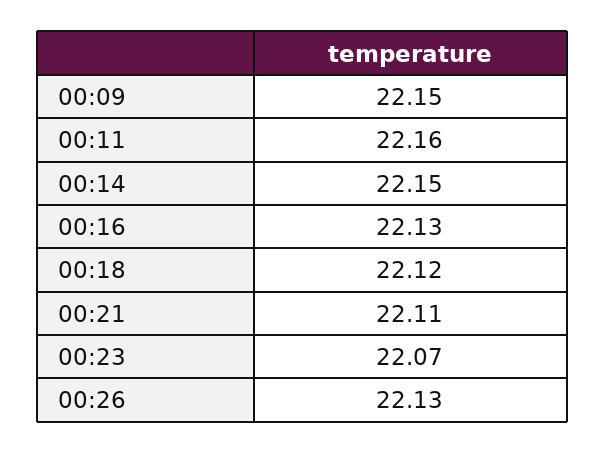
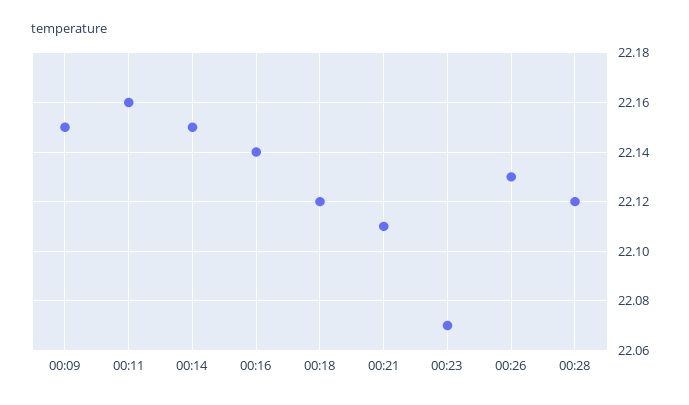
00:16: 22.13 -> 22.14
00:28: none -> 22.12

